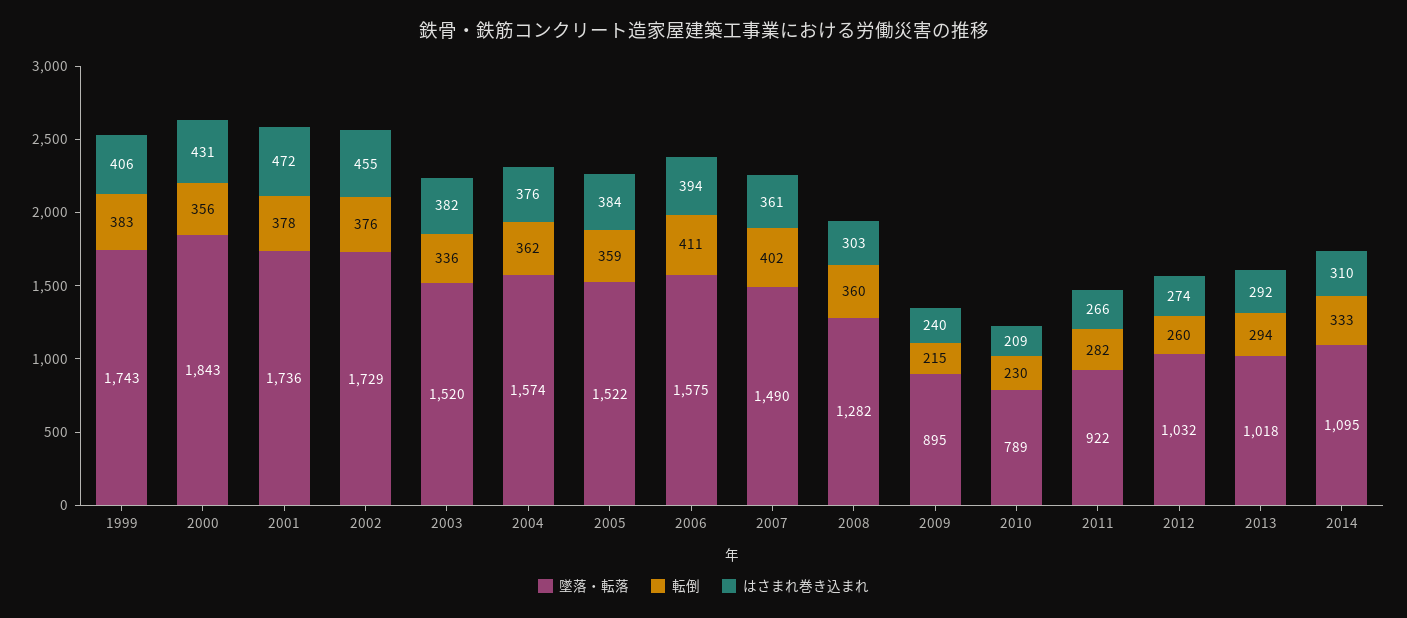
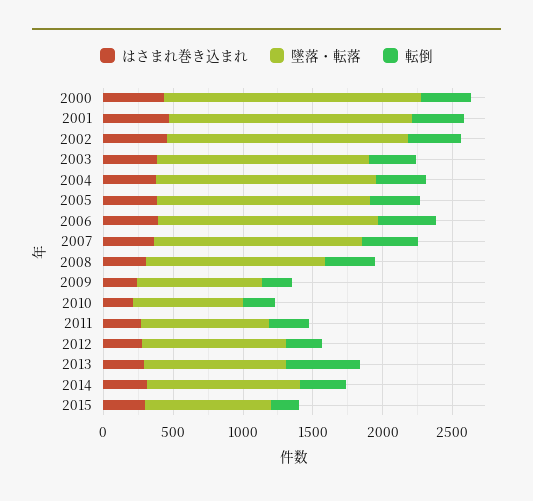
墜落・転落, 1999: 1743 -> none
転倒, 1999: 383 -> none
はさまれ巻き込まれ, 1999: 406 -> none
転倒, 2013: 294 -> 500
はさまれ巻き込まれ, 2015: none -> 300
墜落・転落, 2015: none -> 900
転倒, 2015: none -> 200

